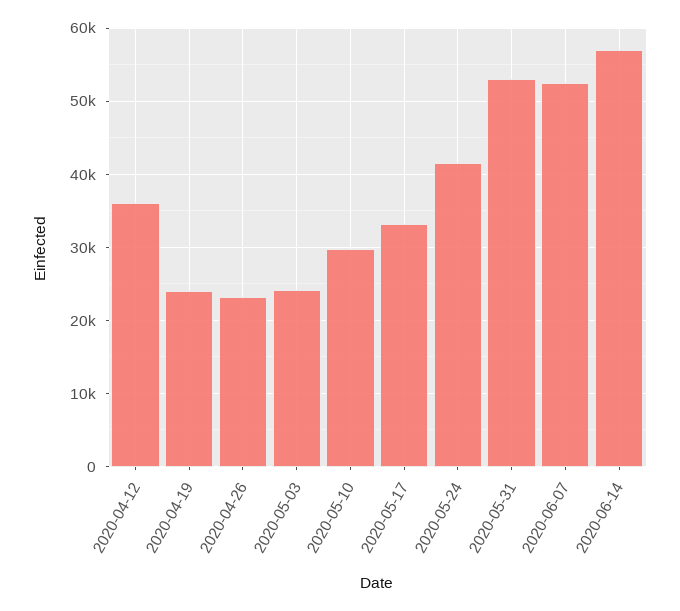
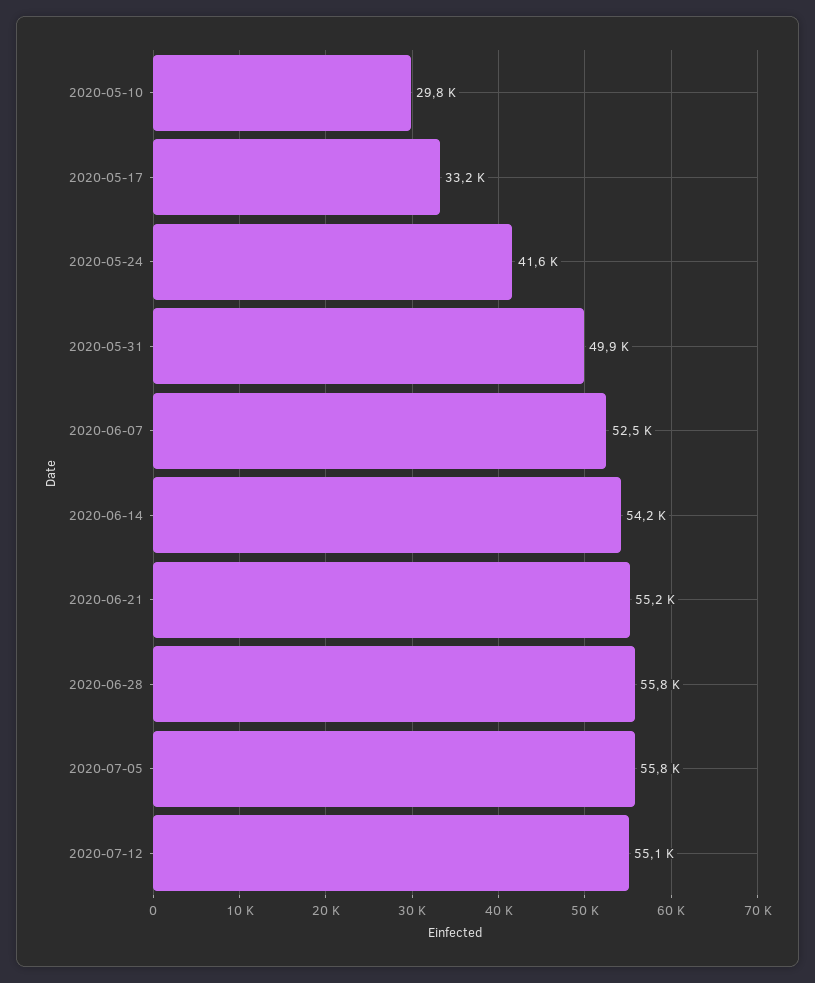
2020-04-12: 36000 -> none
2020-04-19: 24000 -> none
2020-04-26: 23000 -> none
2020-05-03: 24000 -> none
2020-05-31: 53000 -> 49900
2020-06-14: 57000 -> 54200
2020-06-21: none -> 55200
2020-06-28: none -> 55800
2020-07-05: none -> 55800
2020-07-12: none -> 55100

